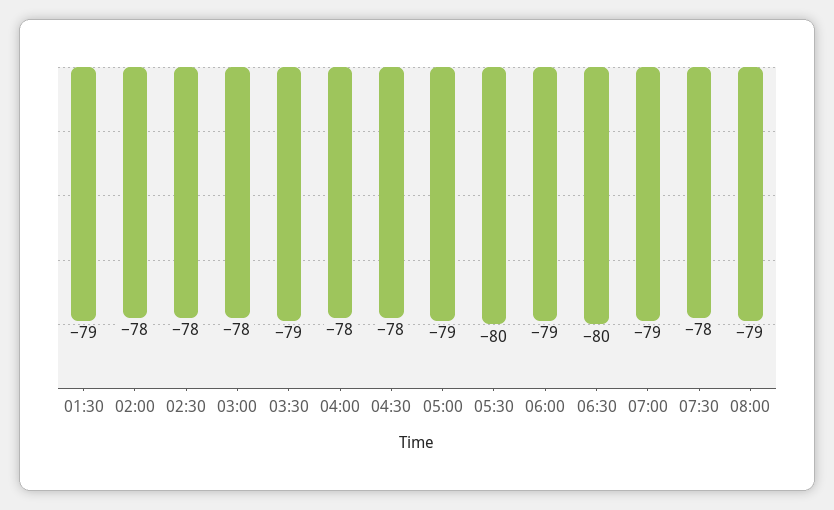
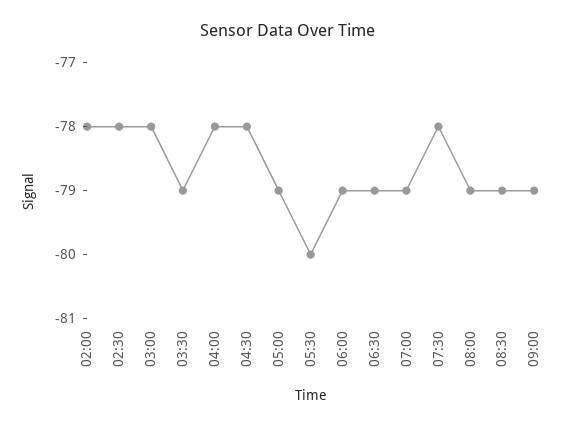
01:30: -79 -> none
06:30: -80 -> -79
08:30: none -> -79
09:00: none -> -79

